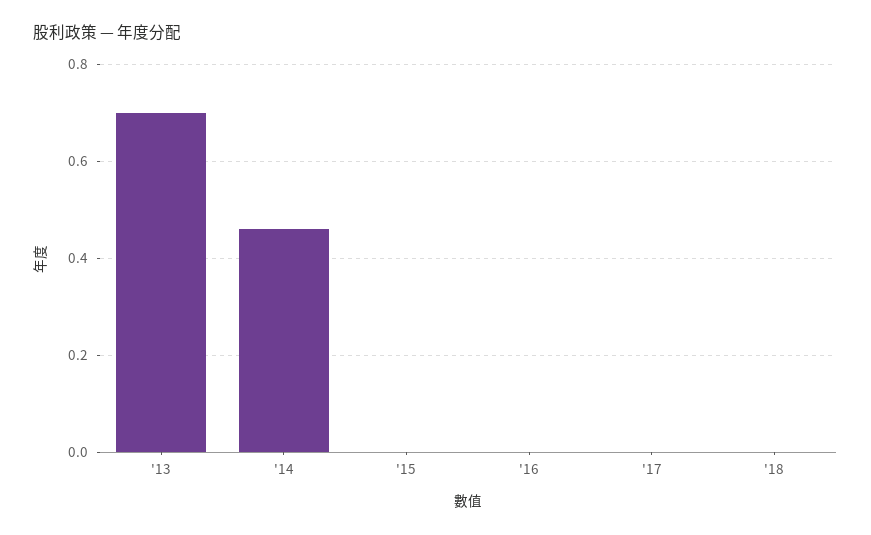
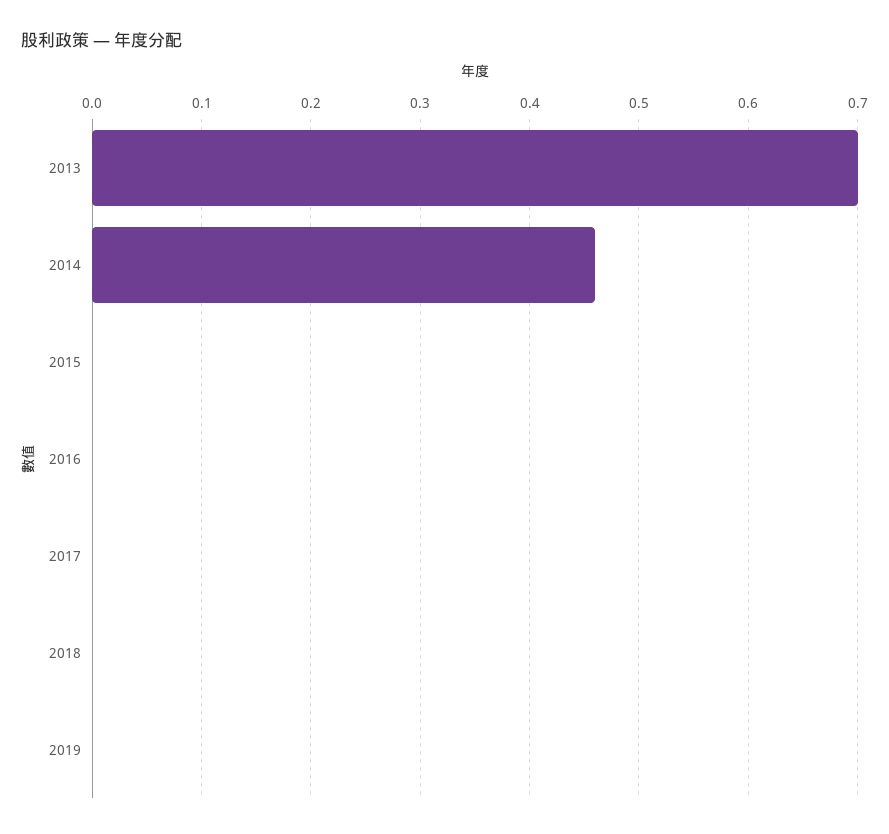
2019: none -> 0

